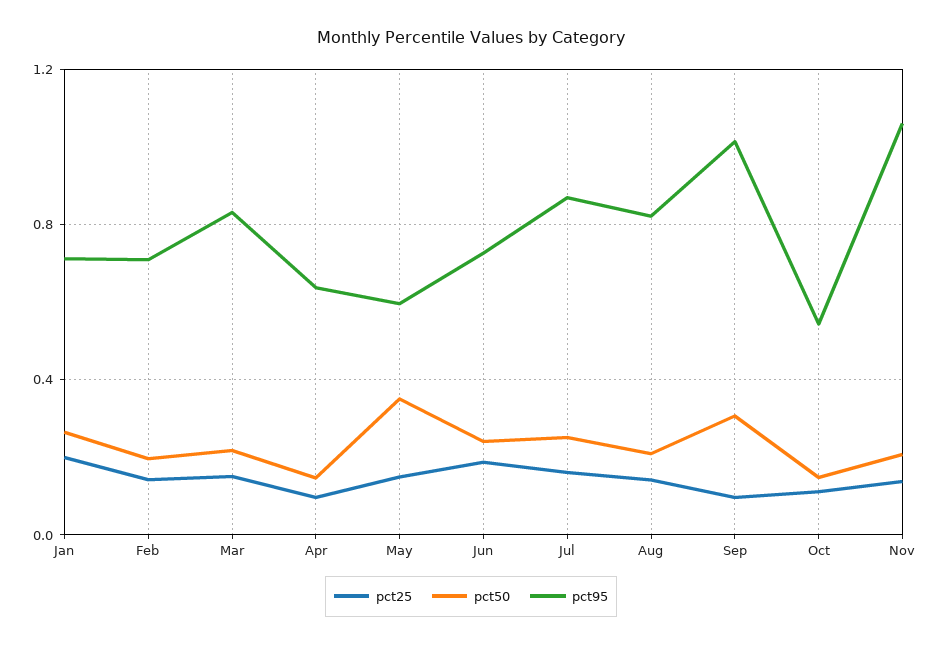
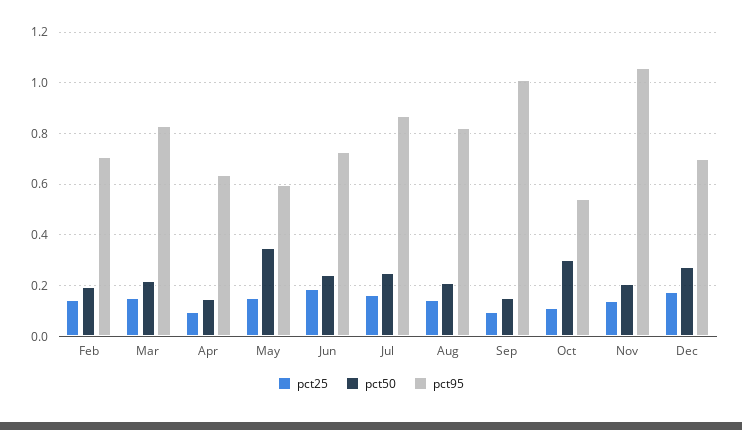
pct25, Jan: 0.2 -> none
pct50, Jan: 0.25 -> none
pct95, Jan: 0.7 -> none
pct50, Sep: 0.3 -> 0.15
pct50, Oct: 0.15 -> 0.3
pct25, Dec: none -> 0.175
pct50, Dec: none -> 0.275
pct95, Dec: none -> 0.7

